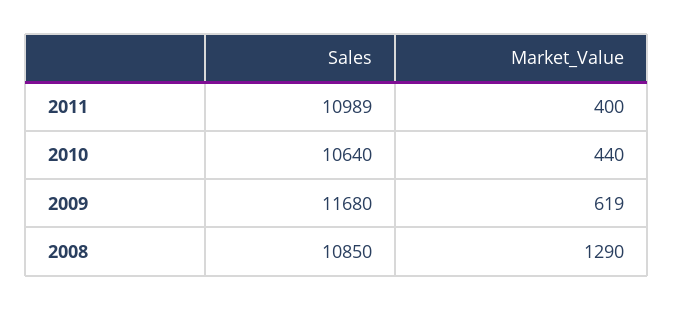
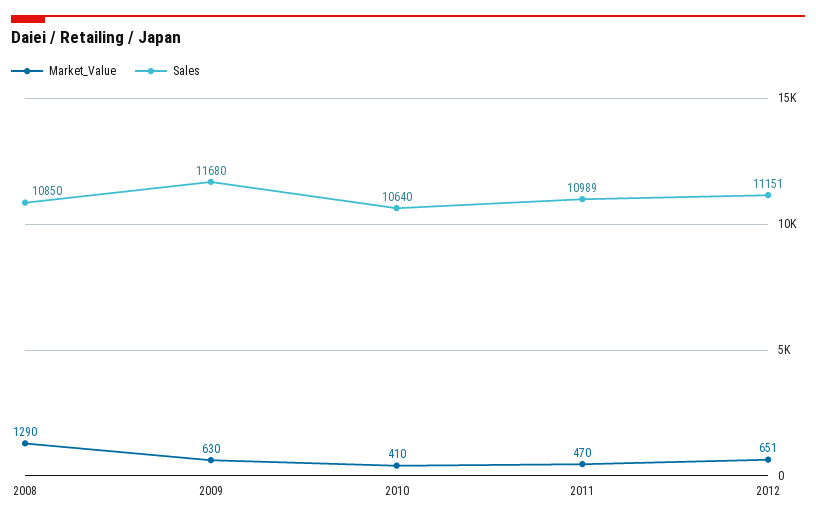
Market_Value, 2011: 400 -> 470
Market_Value, 2010: 440 -> 410
Market_Value, 2009: 619 -> 630
Market_Value, 2012: none -> 651
Sales, 2012: none -> 11151

